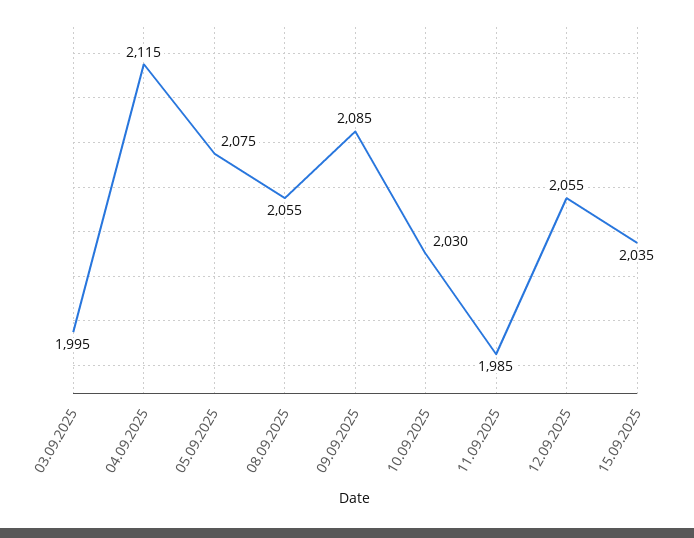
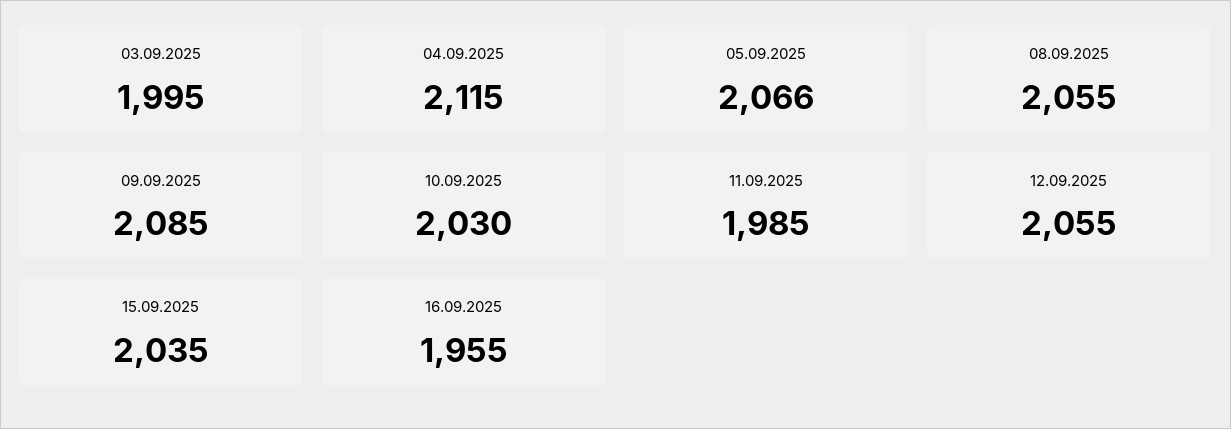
05.09.2025: 2075 -> 2066
16.09.2025: none -> 1955

